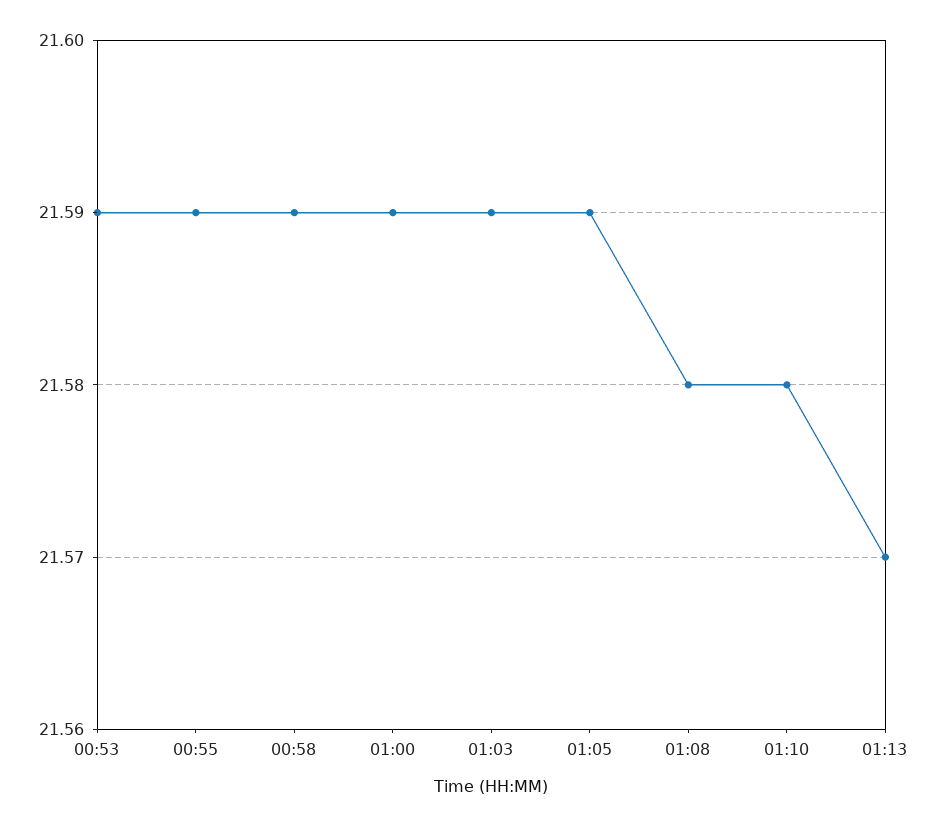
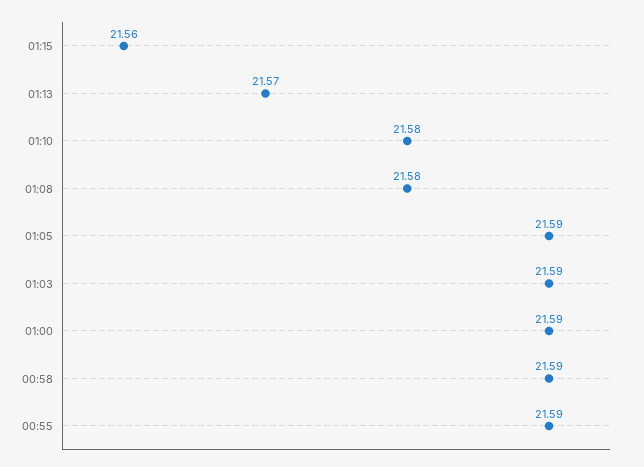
00:53: 21.59 -> none
01:15: none -> 21.56

